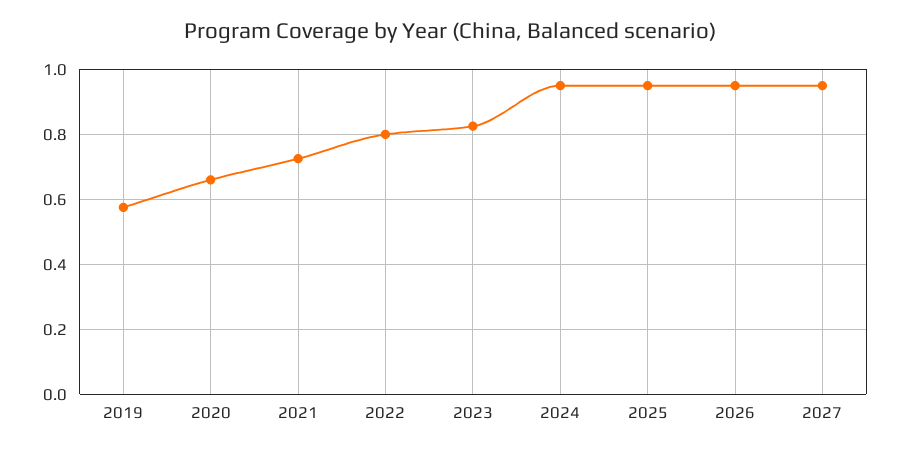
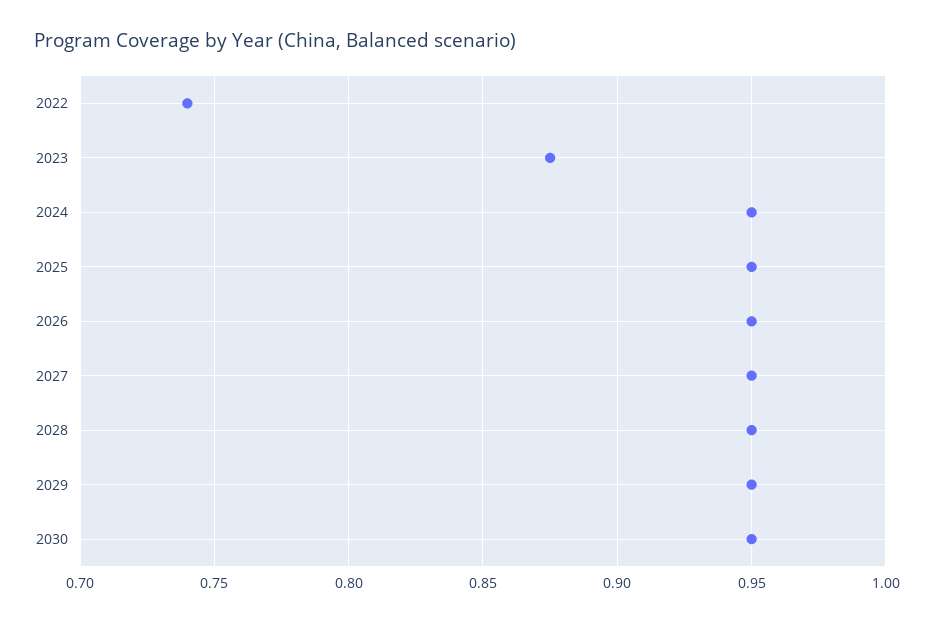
2019: 0.58 -> none
2020: 0.66 -> none
2021: 0.72 -> none
2022: 0.8 -> 0.74
2023: 0.82 -> 0.875
2028: none -> 0.95
2029: none -> 0.95
2030: none -> 0.95

